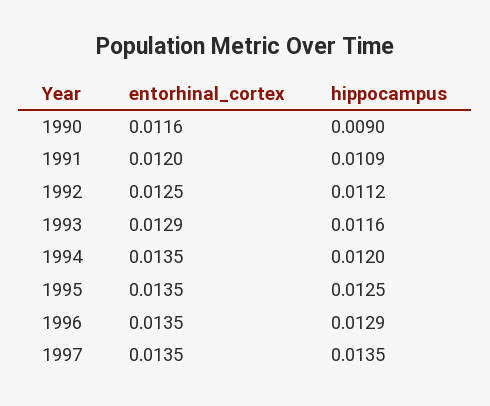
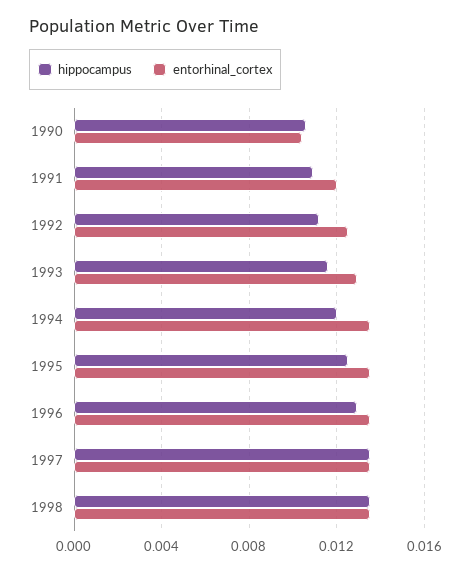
entorhinal_cortex, 1990: 0.0116 -> 0.0105
hippocampus, 1990: 0.009 -> 0.0105
hippocampus, 1998: none -> 0.0135
entorhinal_cortex, 1998: none -> 0.0135

